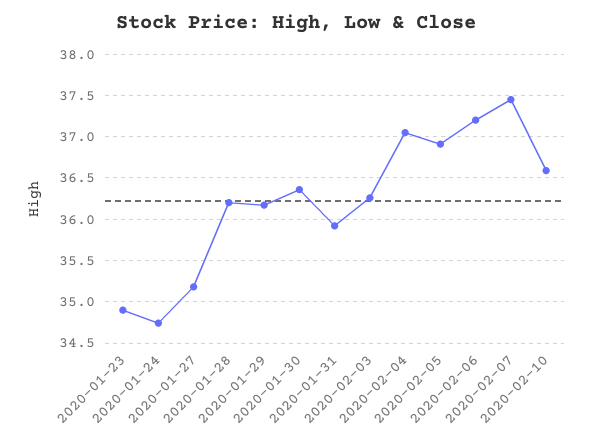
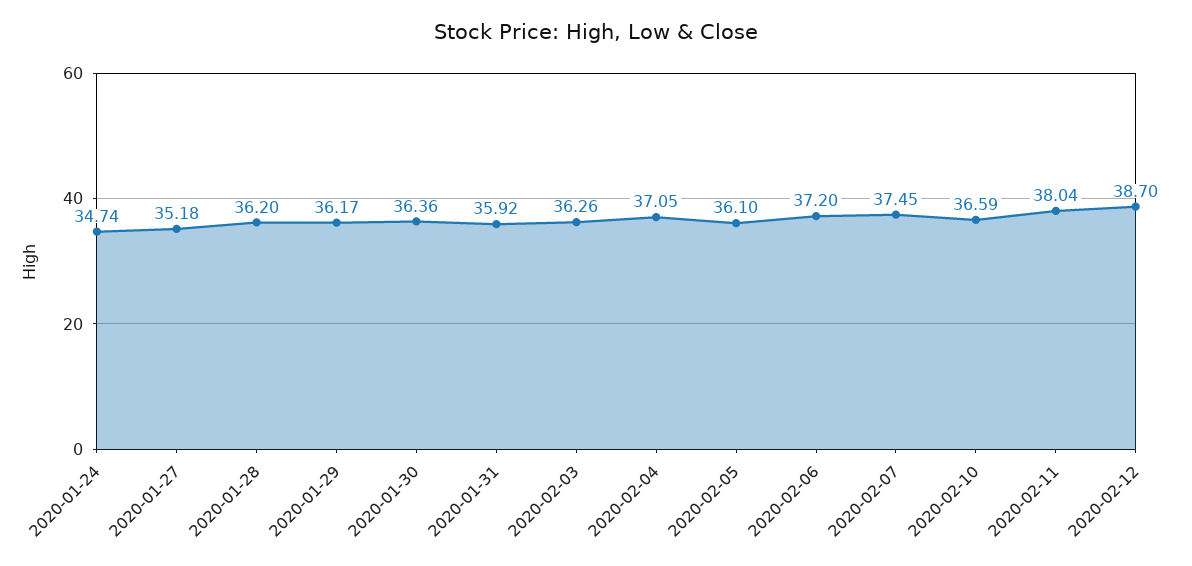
2020-01-23: 34.9 -> none
2020-02-05: 36.9 -> 36.1
2020-02-11: none -> 38.04
2020-02-12: none -> 38.7

